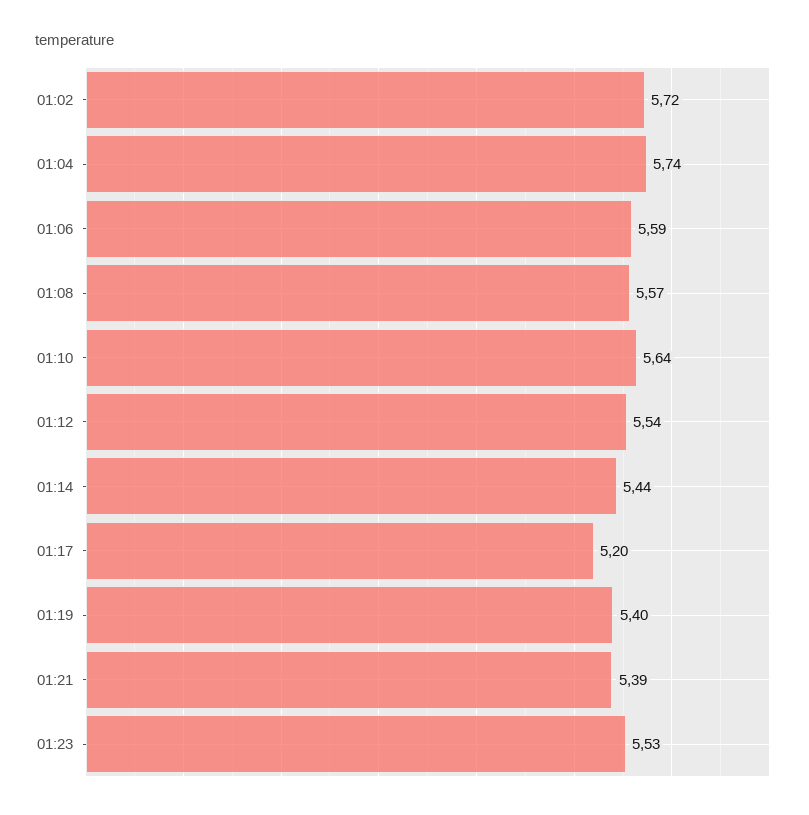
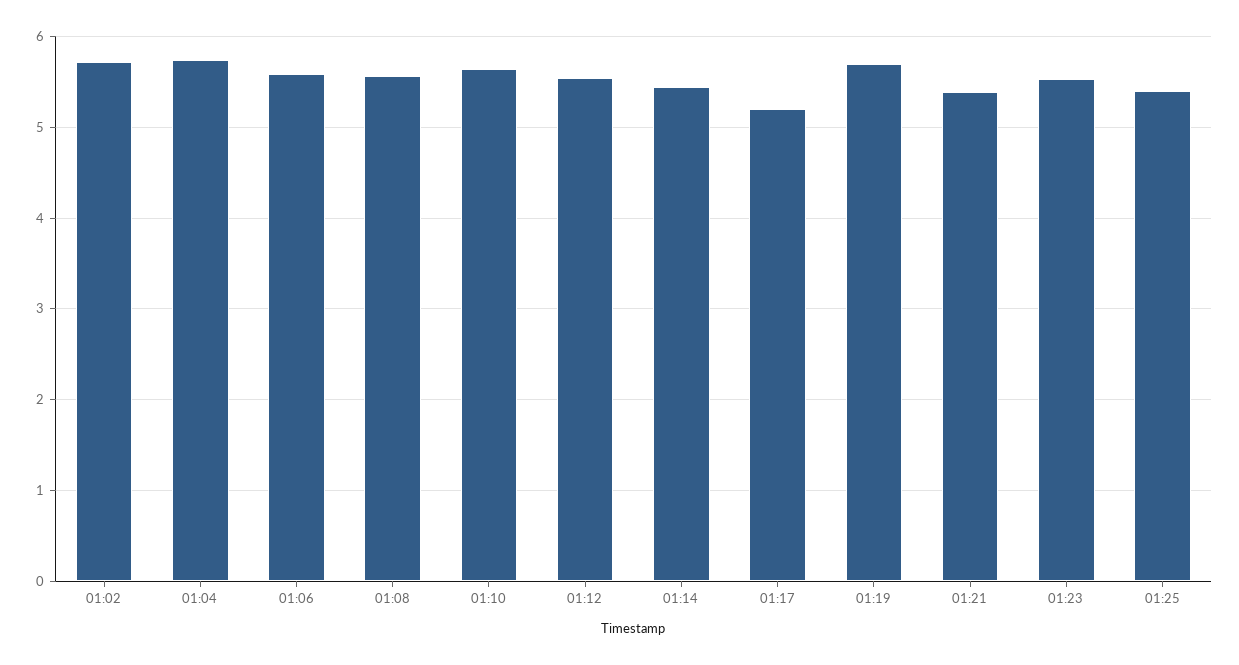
01:19: 5.4 -> 5.7
01:25: none -> 5.4

